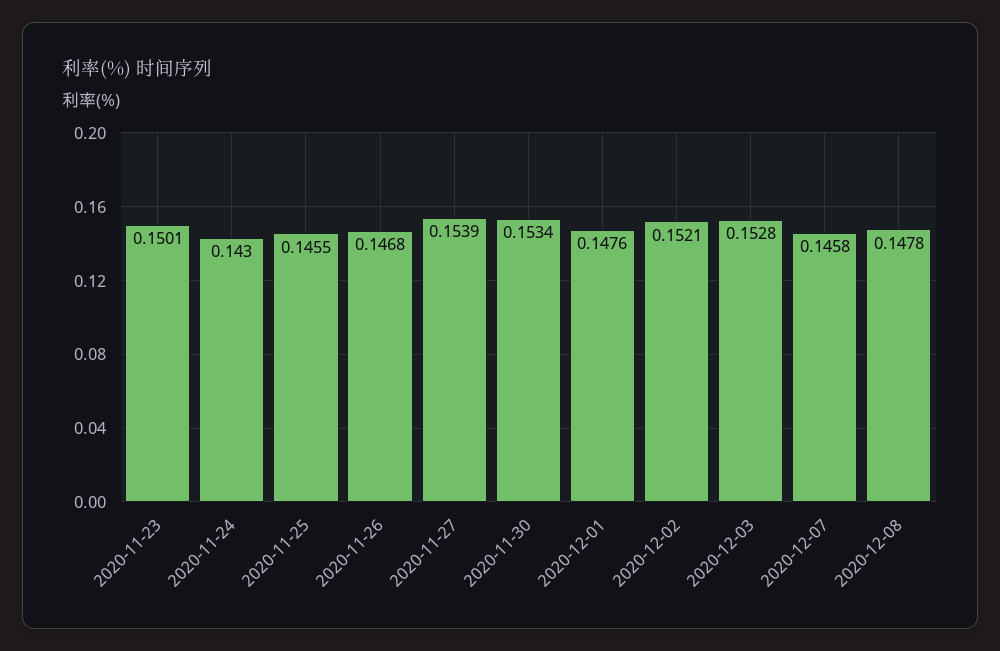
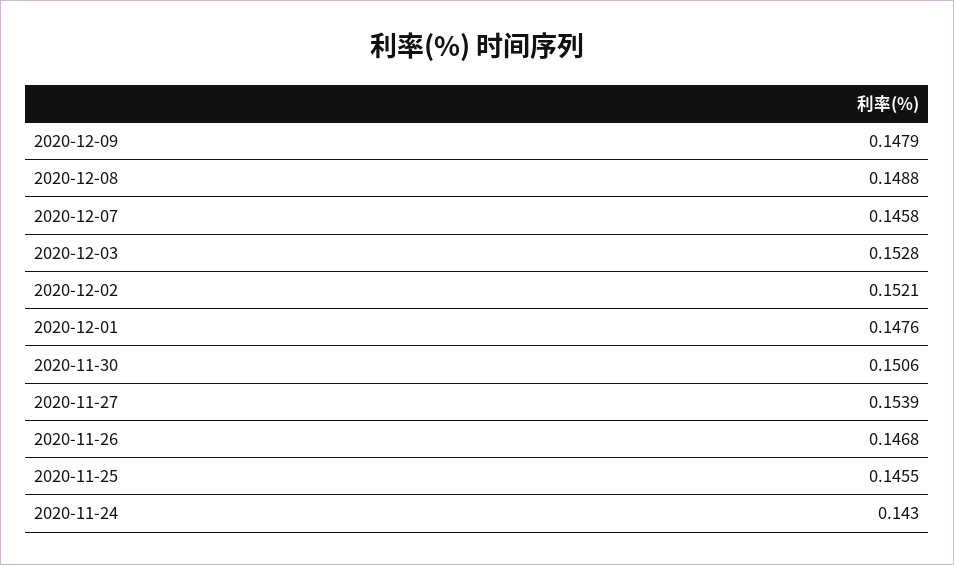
2020-11-23: 0.1501 -> none
2020-11-30: 0.1534 -> 0.1506
2020-12-08: 0.1478 -> 0.1488
2020-12-09: none -> 0.1479

